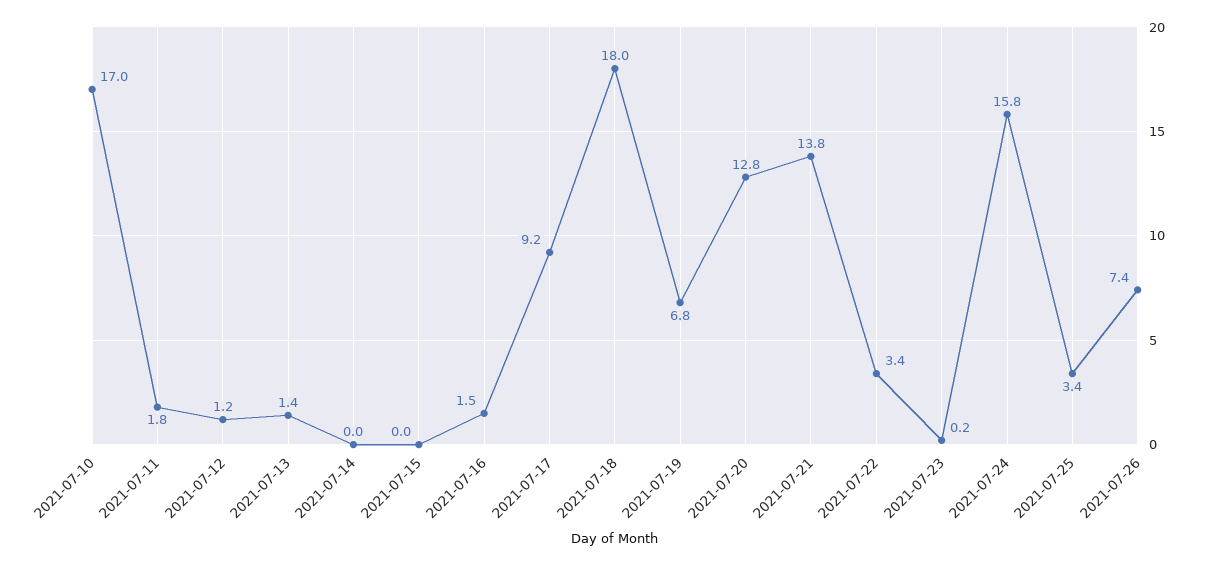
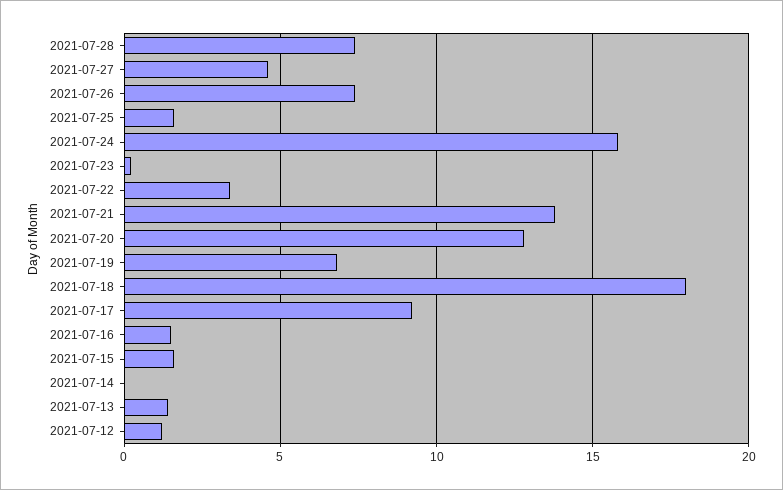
2021-07-10: 17 -> none
2021-07-11: 1.8 -> none
2021-07-15: 0 -> 1.5
2021-07-25: 3.4 -> 1.5
2021-07-28: none -> 7.5
2021-07-27: none -> 4.5

